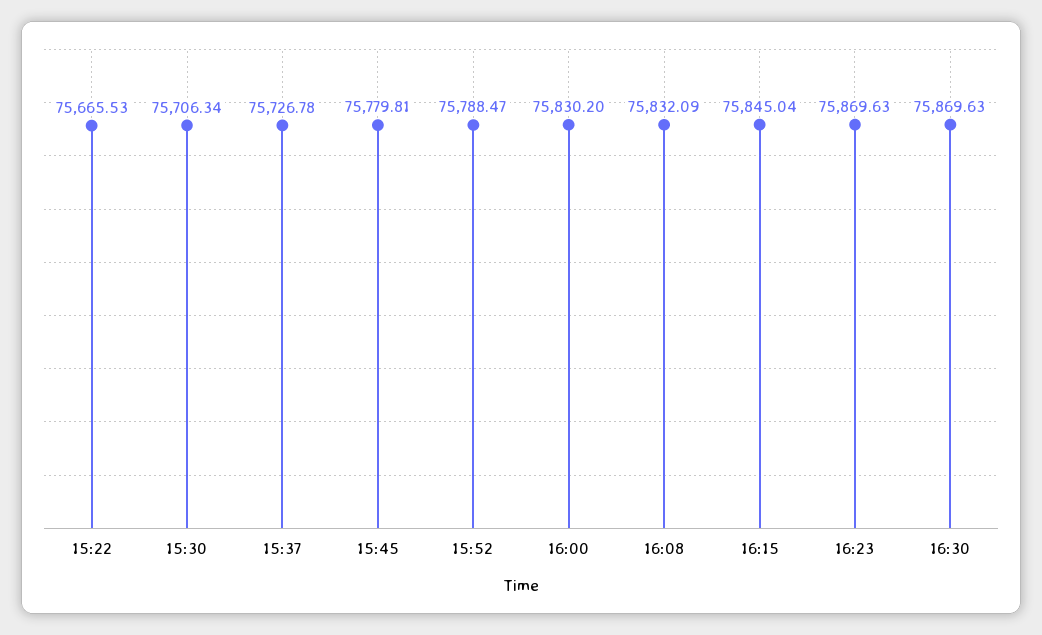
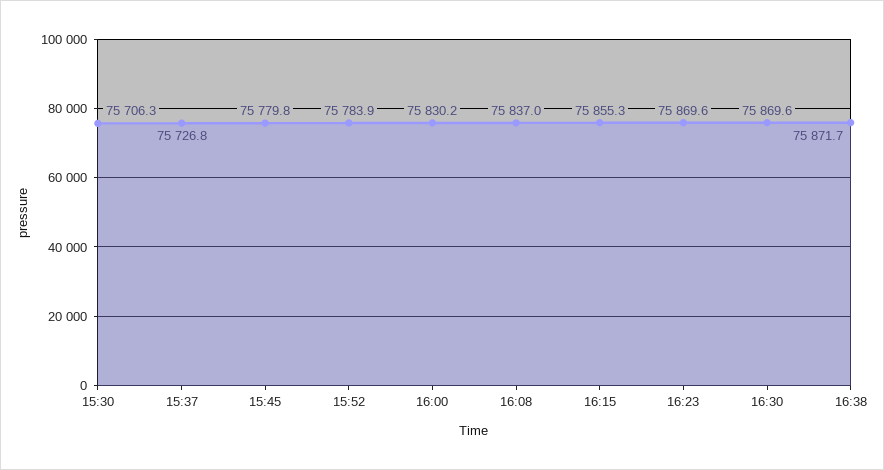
15:22: 75665.53 -> none
15:52: 75788.47 -> 75783.9
16:08: 75832.09 -> 75837
16:15: 75845.04 -> 75855.3
16:38: none -> 75871.7

